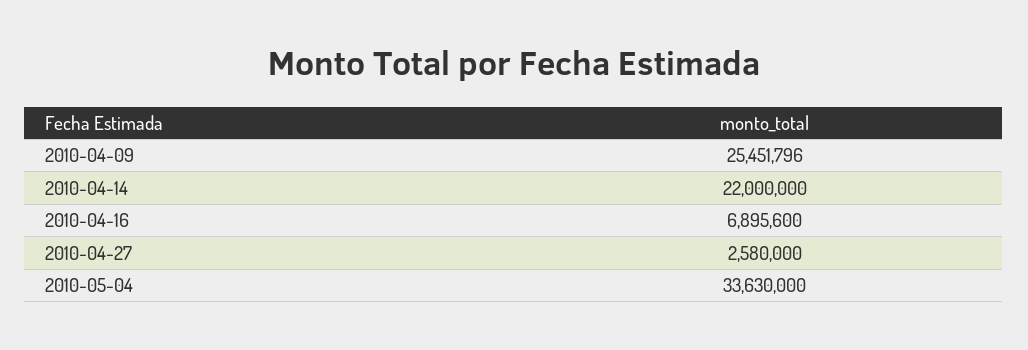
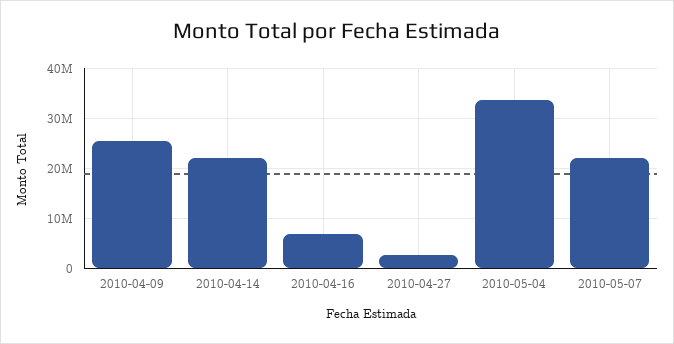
2010-05-07: none -> 22000000

